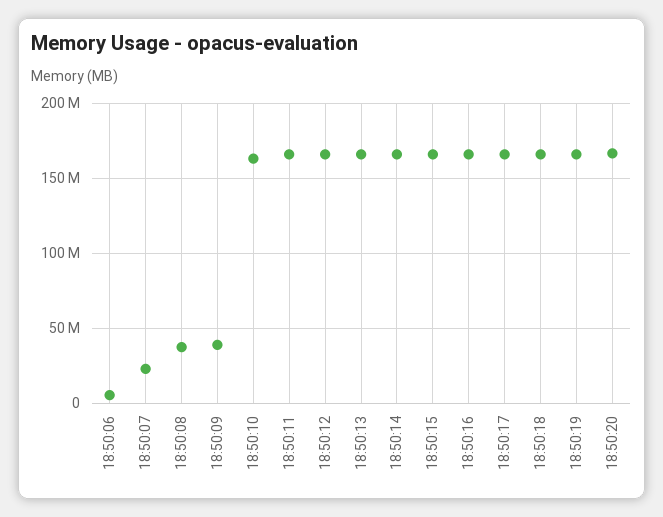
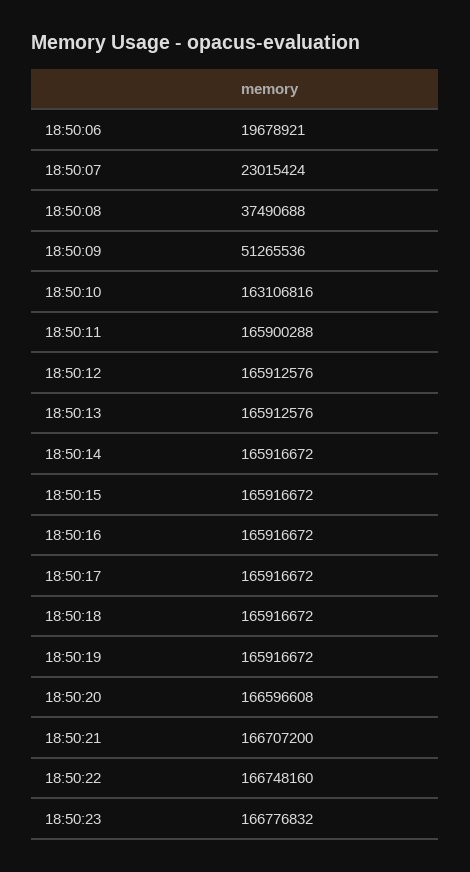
18:50:06: 5000000 -> 19678921
18:50:09: 40000000 -> 51265536
18:50:21: none -> 166707200
18:50:22: none -> 166748160
18:50:23: none -> 166776832

